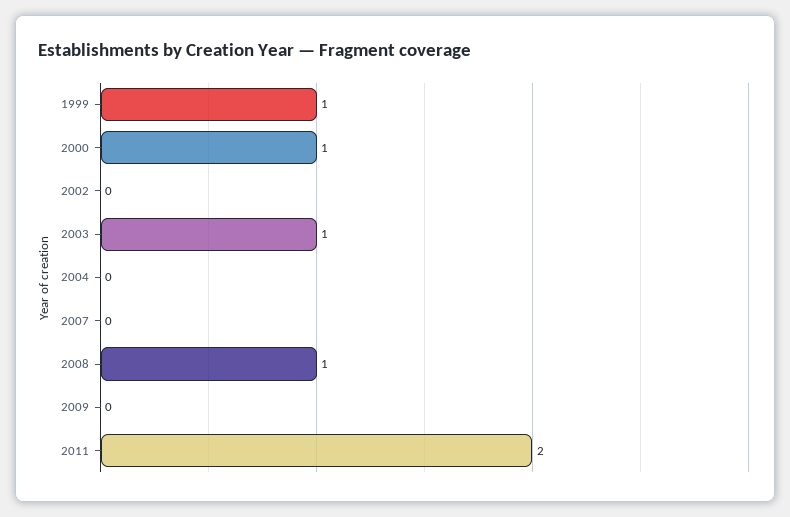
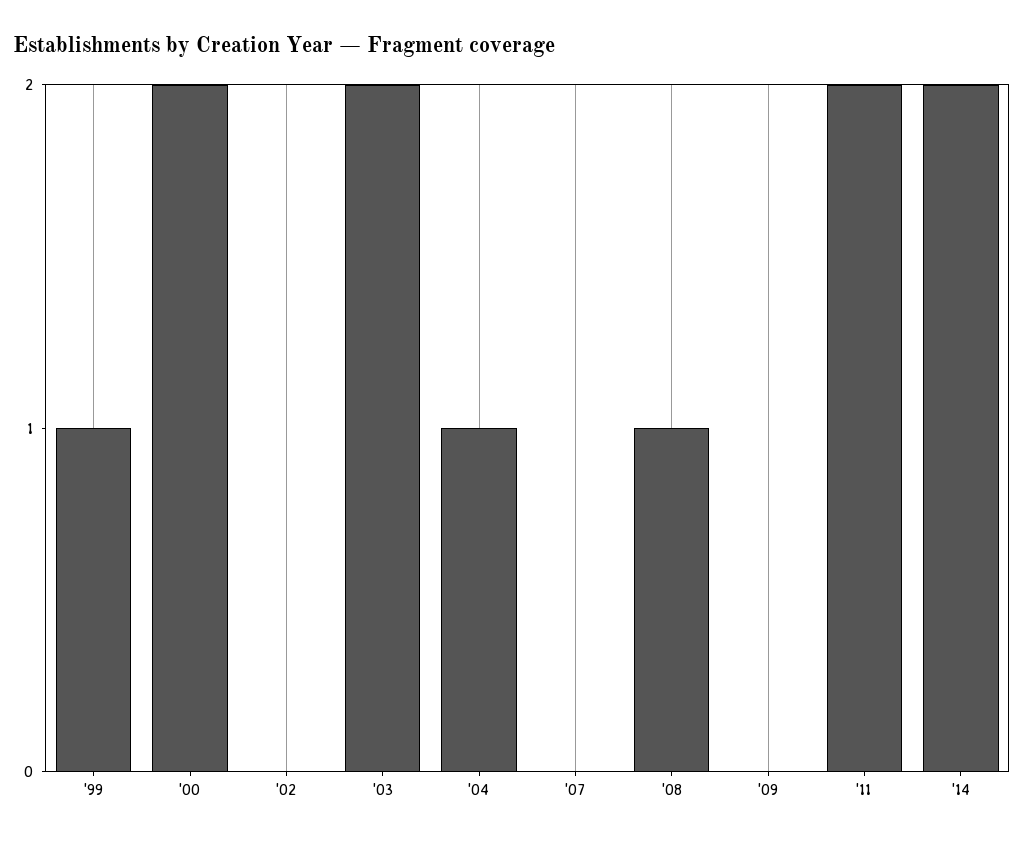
2000: 1 -> 2
2003: 1 -> 2
2004: 0 -> 1
'14: none -> 2

